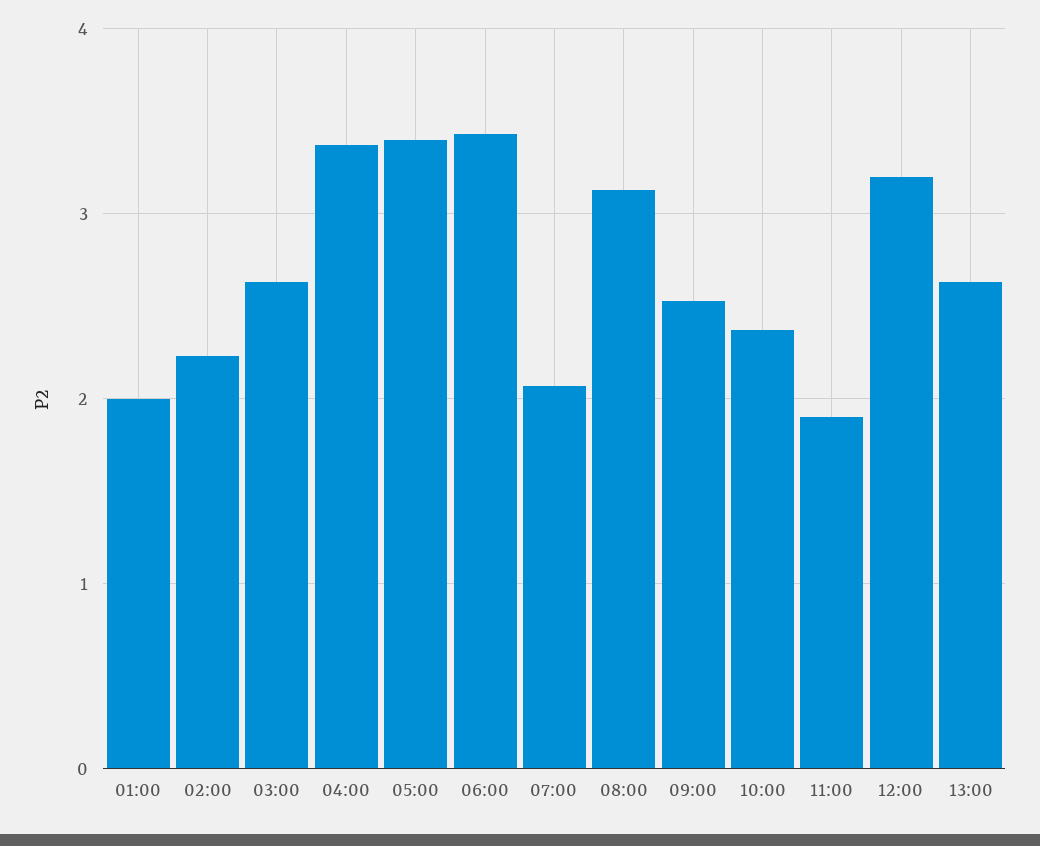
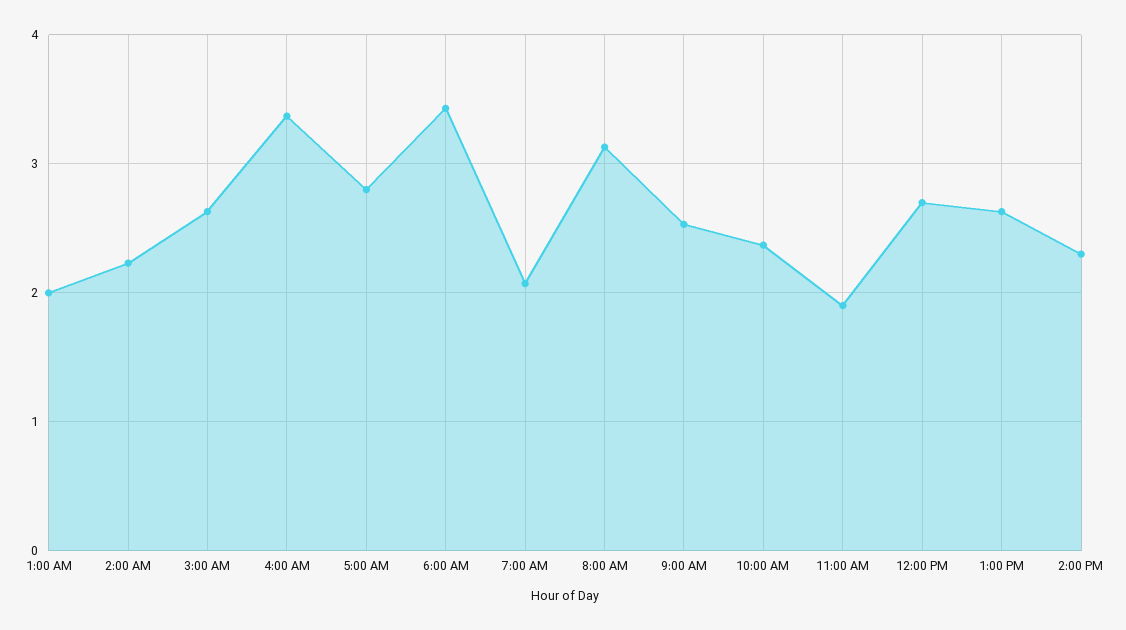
05:00: 3.4 -> 2.8
12:00: 3.2 -> 2.7
2:00 PM: none -> 2.3

